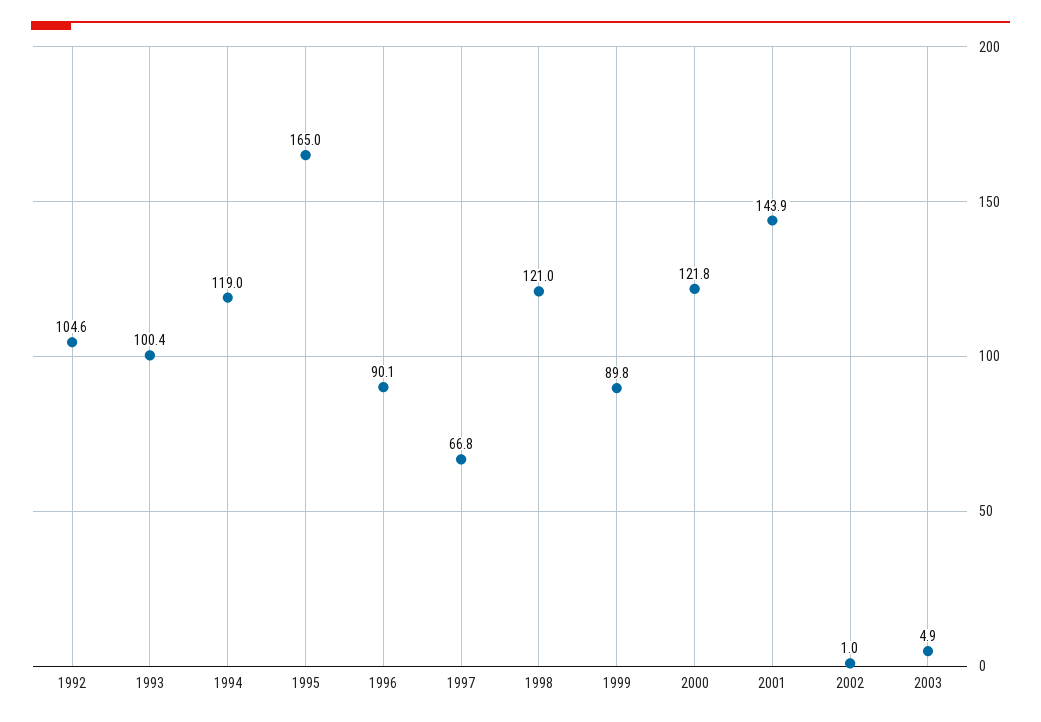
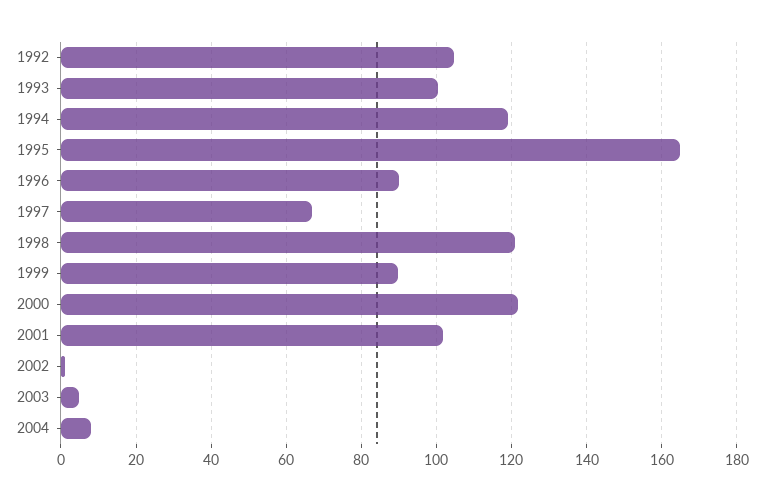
2001: 143.9 -> 102
2004: none -> 8

